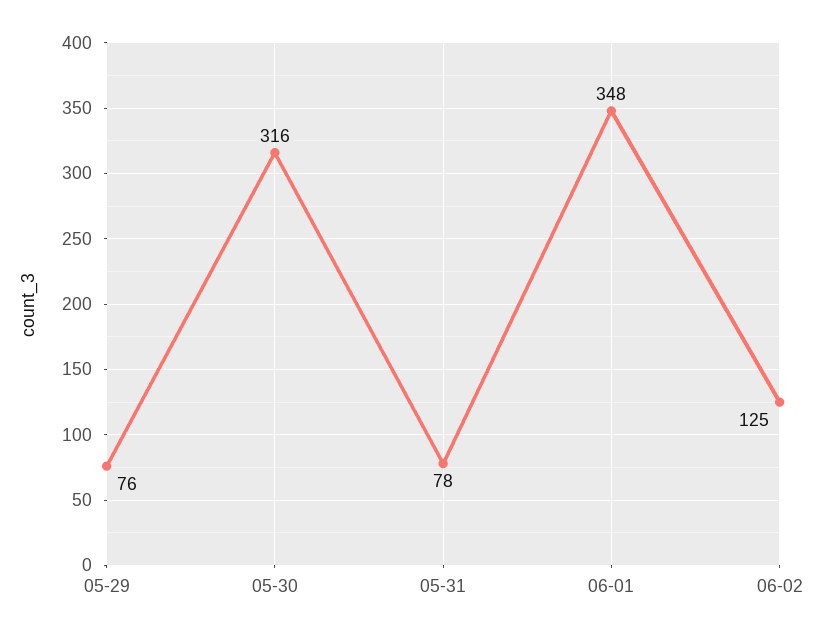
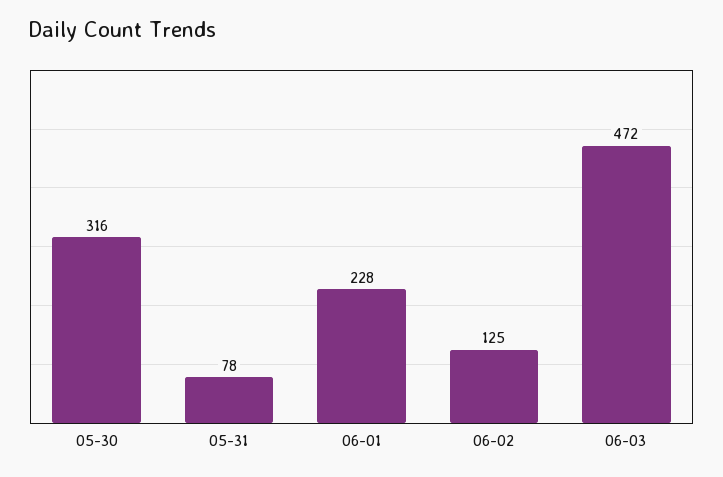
05-29: 76 -> none
06-01: 348 -> 228
06-03: none -> 472

